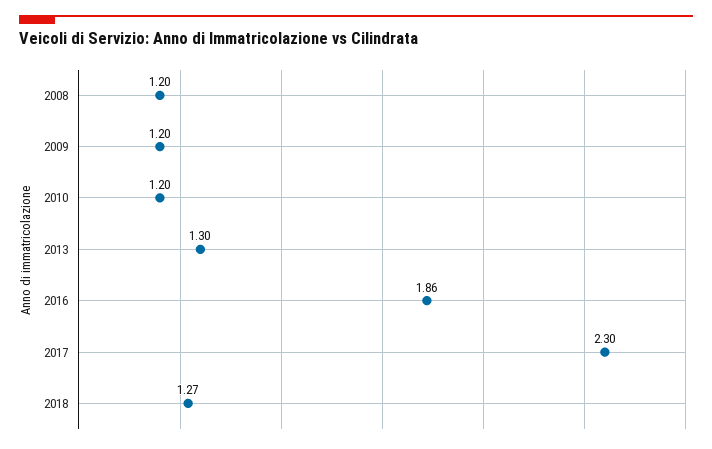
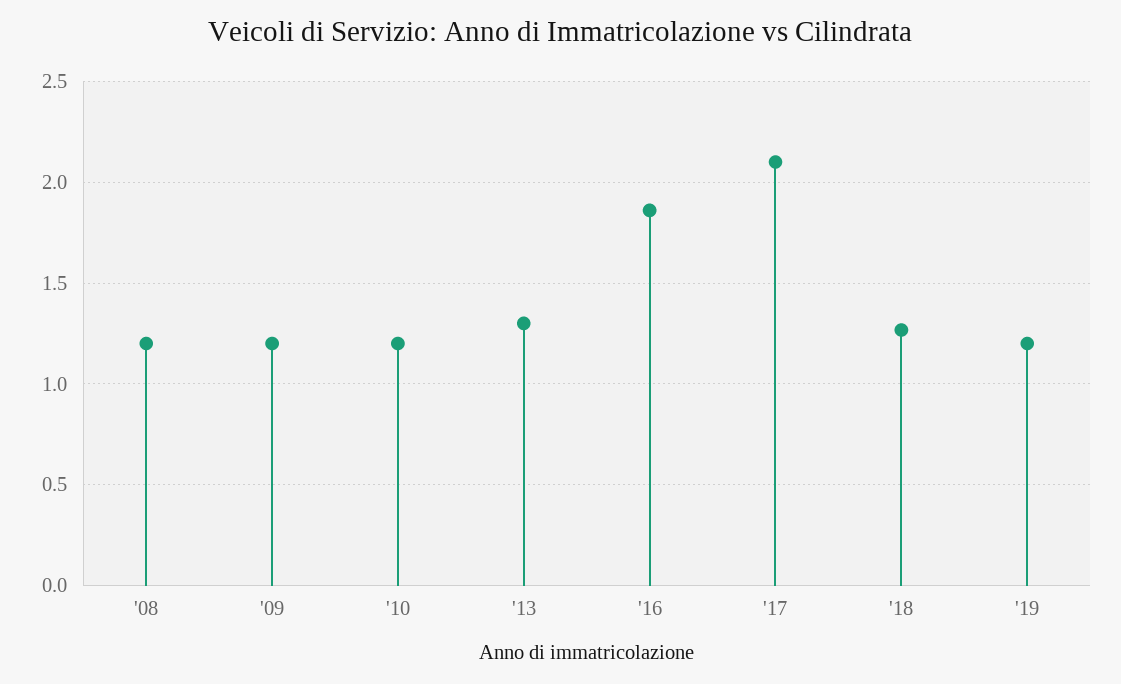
2017: 2.3 -> 2.1
'19: none -> 1.2

